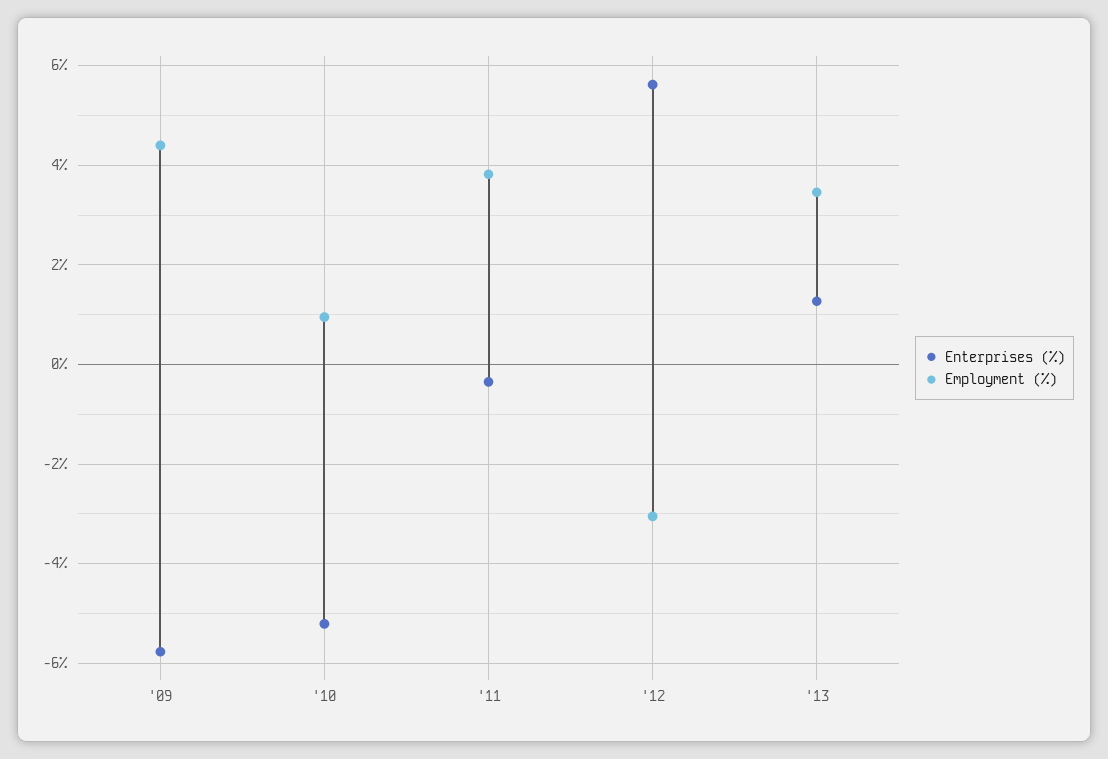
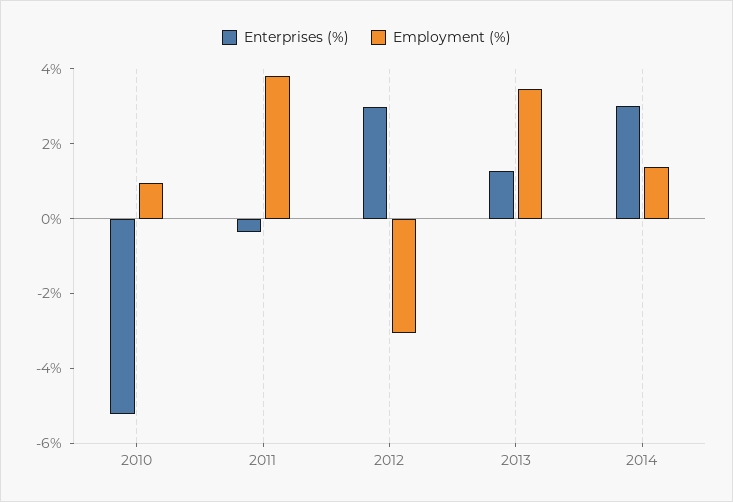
Enterprises (%), '09: -5.8 -> none
Employment (%), '09: 4.4 -> none
Enterprises (%), '12: 5.6 -> 3
Enterprises (%), 2014: none -> 3
Employment (%), 2014: none -> 1.5

